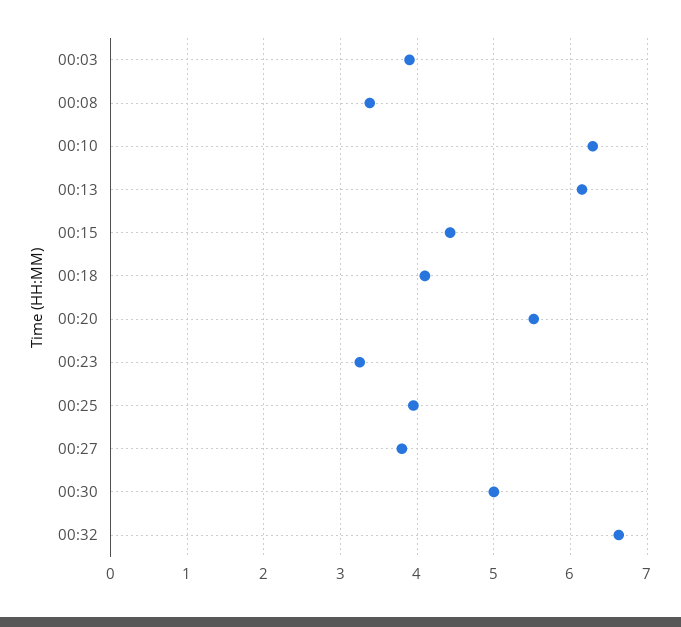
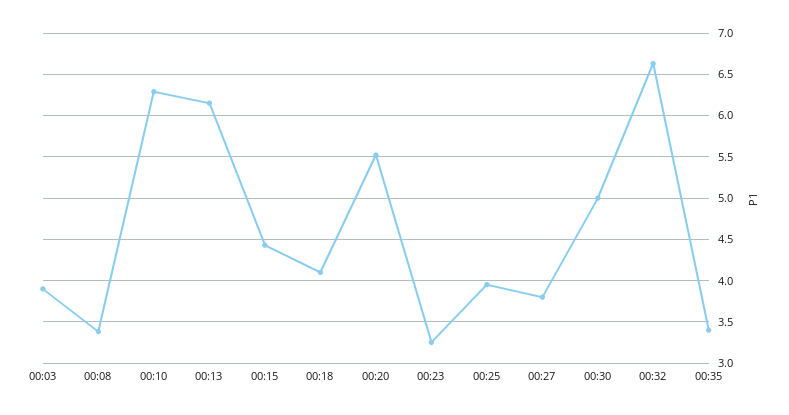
00:35: none -> 3.4

